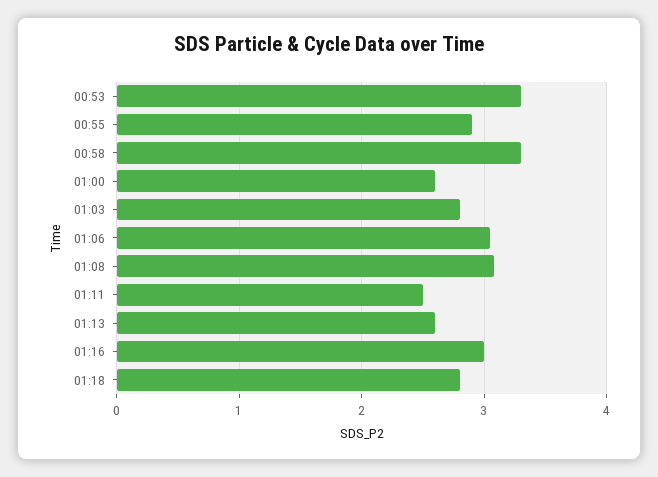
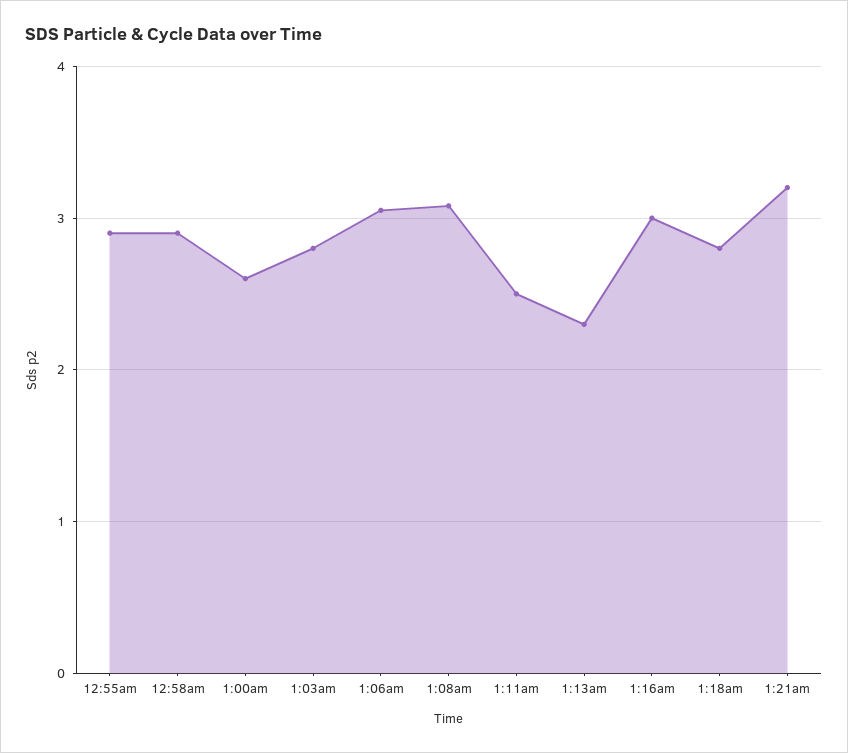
00:53: 3.3 -> none
00:58: 3.3 -> 2.9
01:13: 2.6 -> 2.3
1:21am: none -> 3.2

